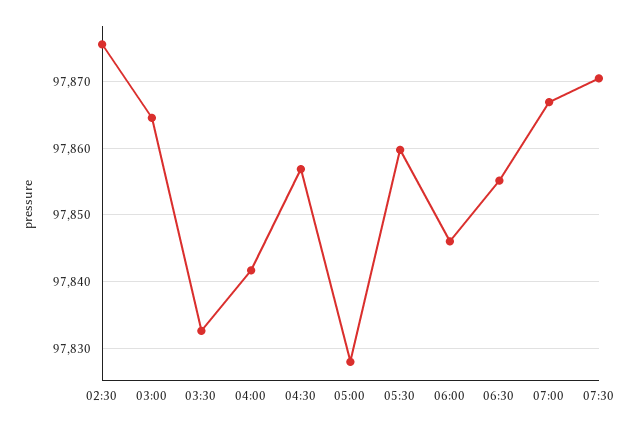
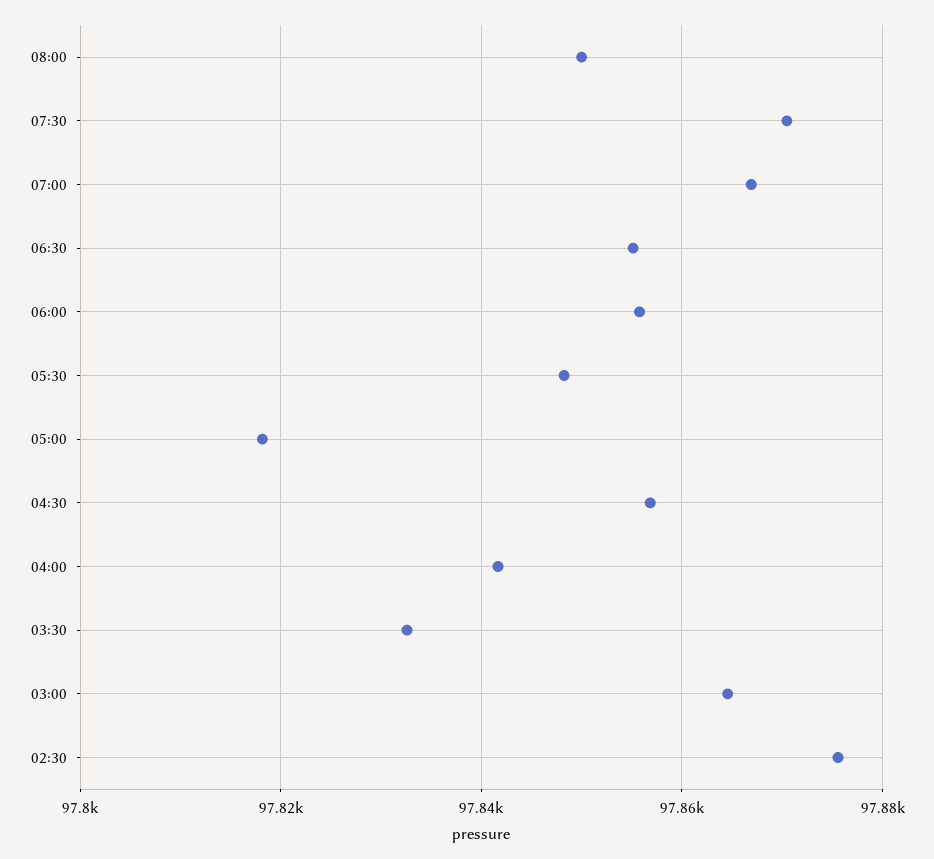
05:00: 97828 -> 97818
05:30: 97860 -> 97848
06:00: 97846 -> 97856
08:00: none -> 97850

